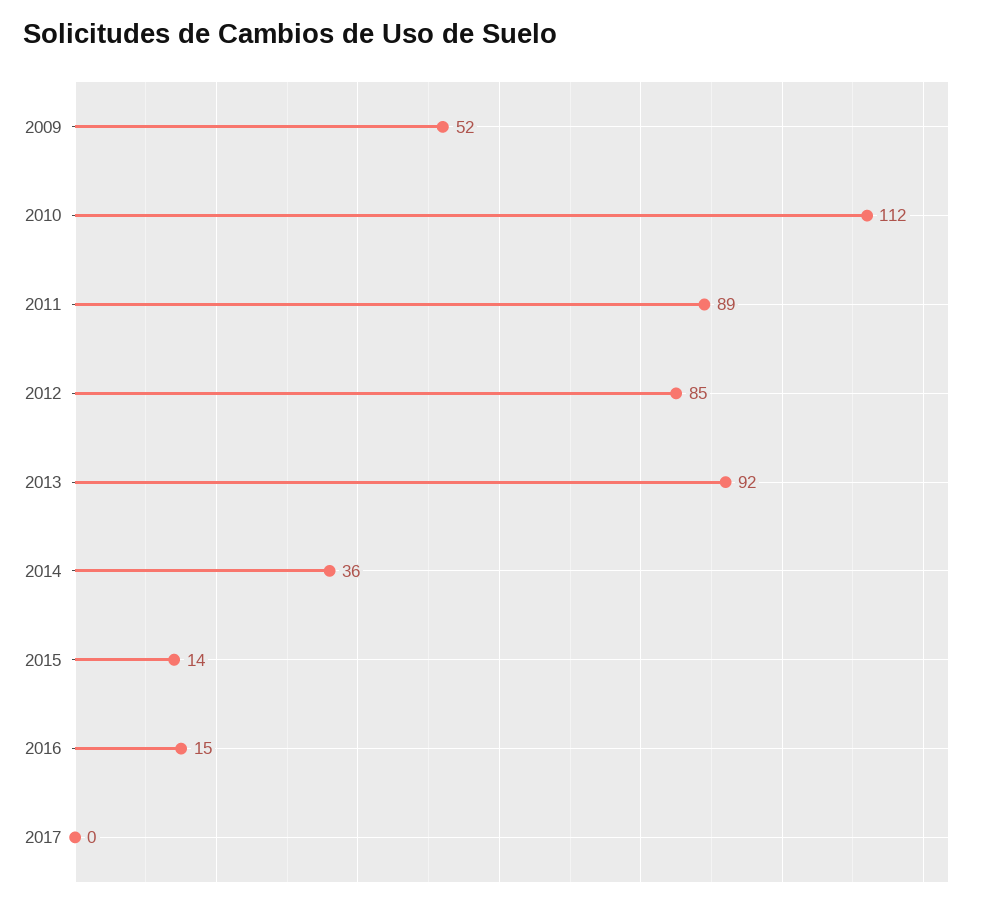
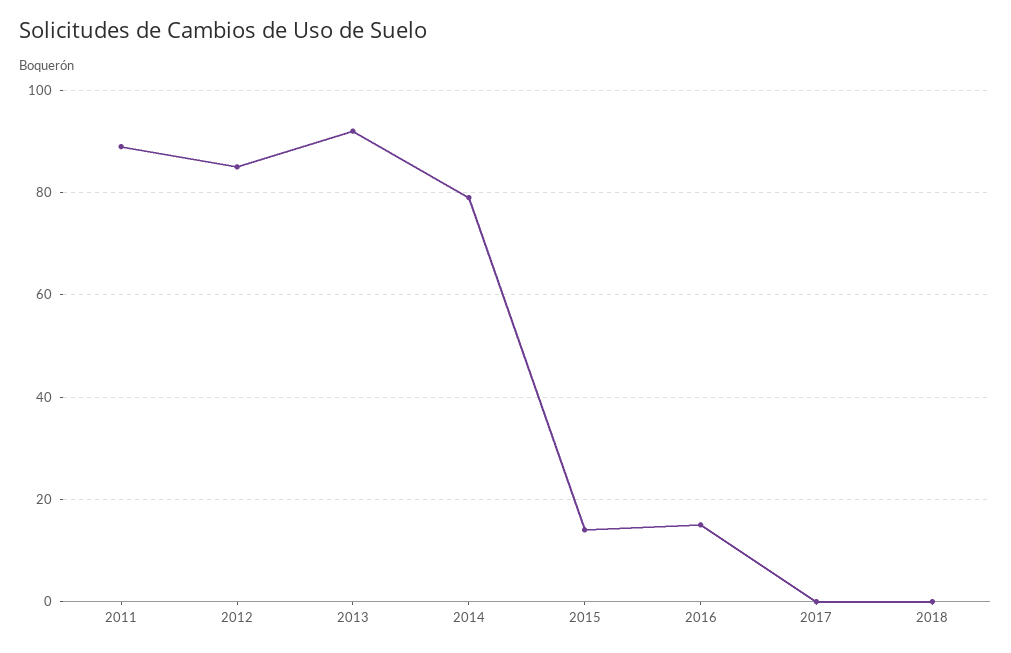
2009: 52 -> none
2010: 112 -> none
2014: 36 -> 80
2018: none -> 0

